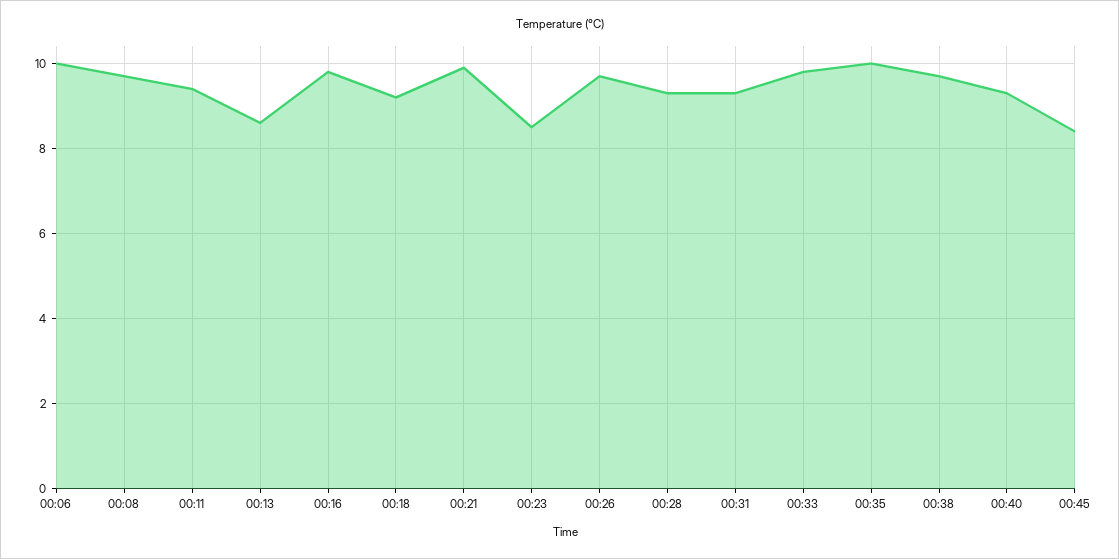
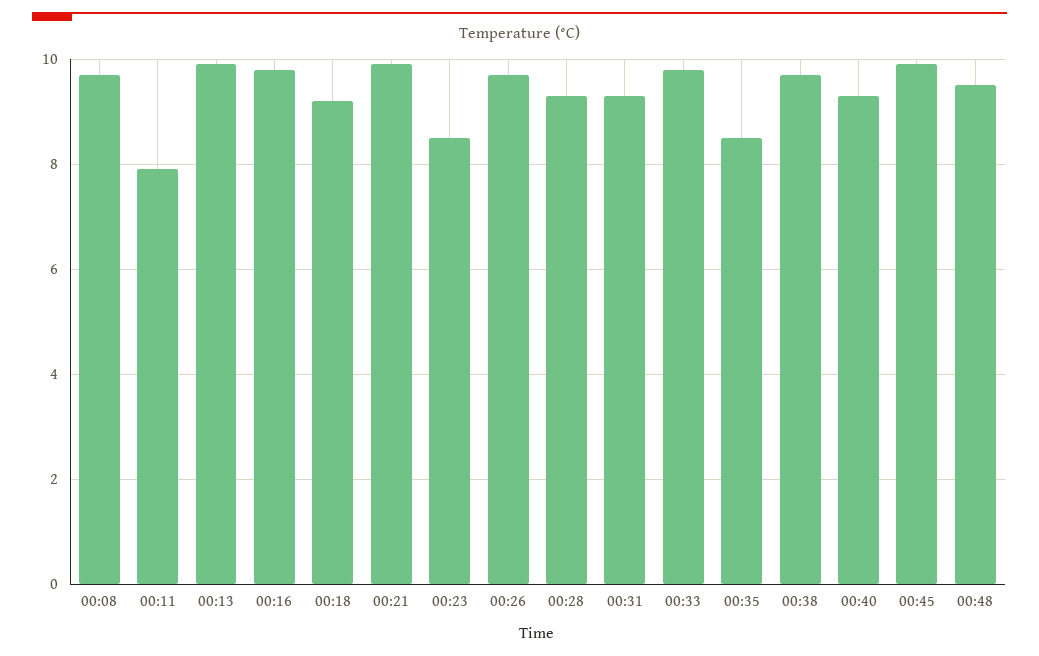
00:06: 10 -> none
00:11: 9.5 -> 8
00:13: 8.5 -> 10
00:35: 10 -> 8.5
00:45: 8.5 -> 10
00:48: none -> 9.5

